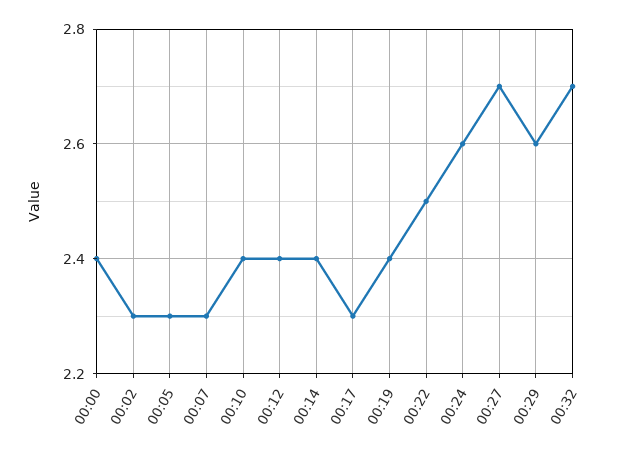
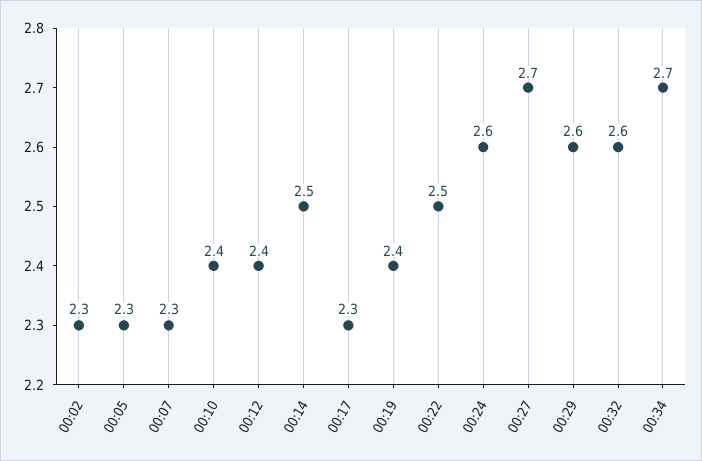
00:00: 2.4 -> none
00:14: 2.4 -> 2.5
00:32: 2.7 -> 2.6
00:34: none -> 2.7

